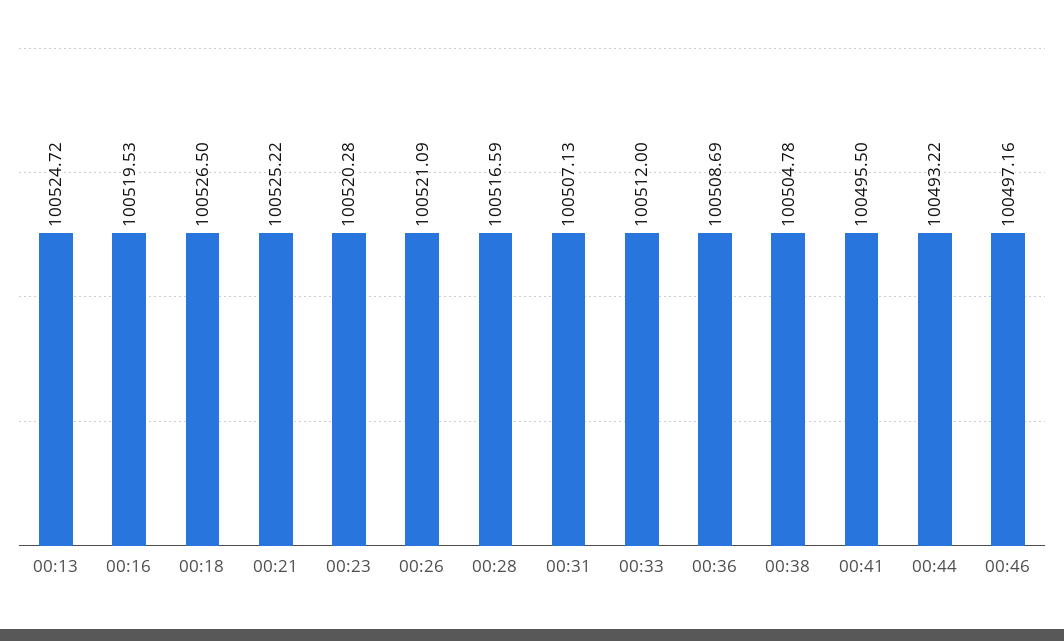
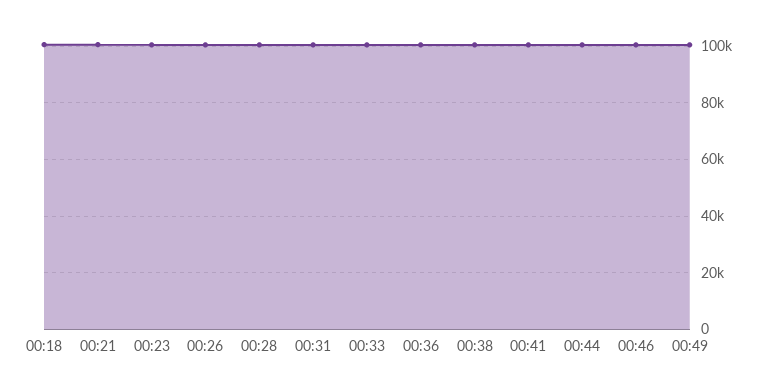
00:13: 100524.72 -> none
00:16: 100519.53 -> none
00:49: none -> 100000

